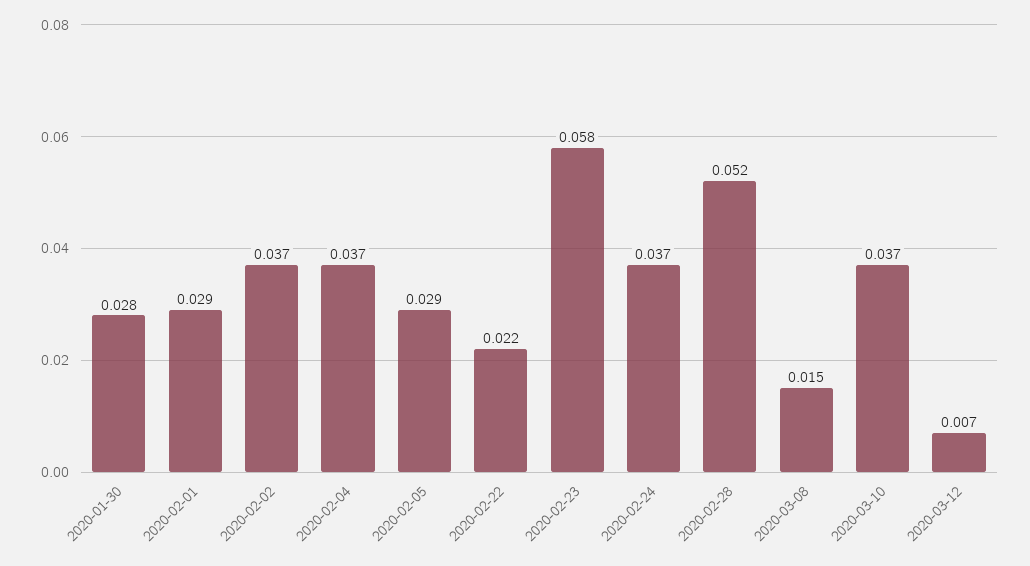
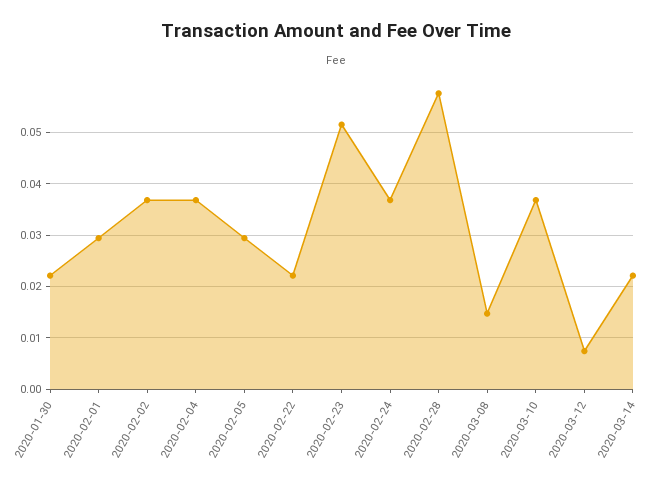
2020-01-30: 0.028 -> 0.022
2020-02-23: 0.058 -> 0.052
2020-02-28: 0.052 -> 0.058
2020-03-14: none -> 0.022

